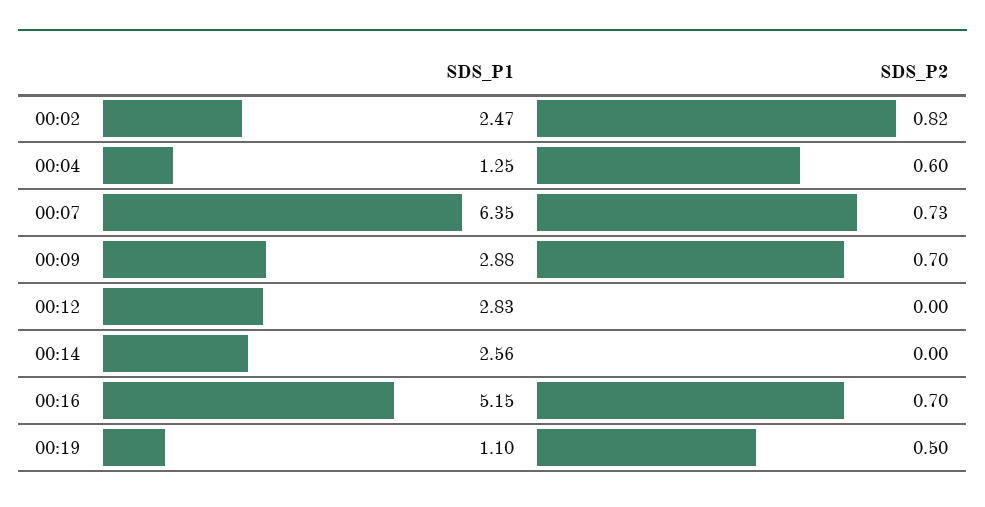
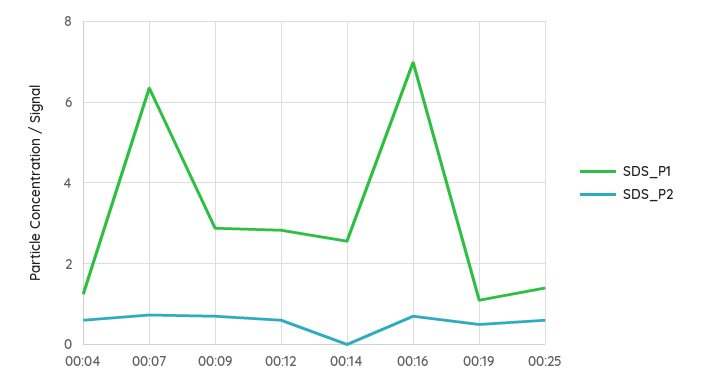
SDS_P1, 00:02: 2.47 -> none
SDS_P2, 00:02: 0.82 -> none
SDS_P2, 00:12: 0 -> 0.6
SDS_P1, 00:16: 5.15 -> 7
SDS_P1, 00:25: none -> 1.4
SDS_P2, 00:25: none -> 0.6

